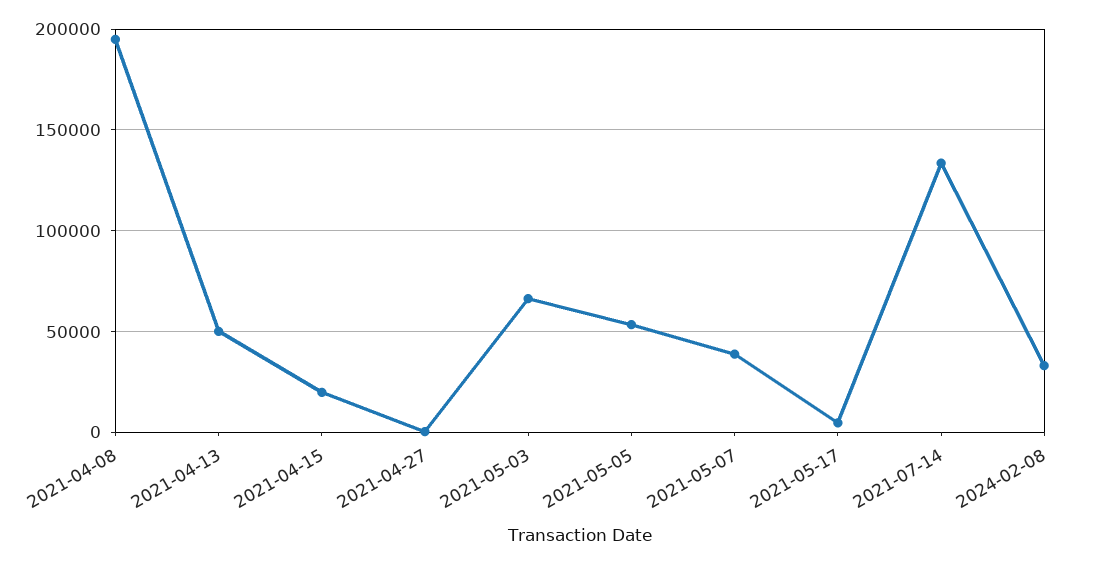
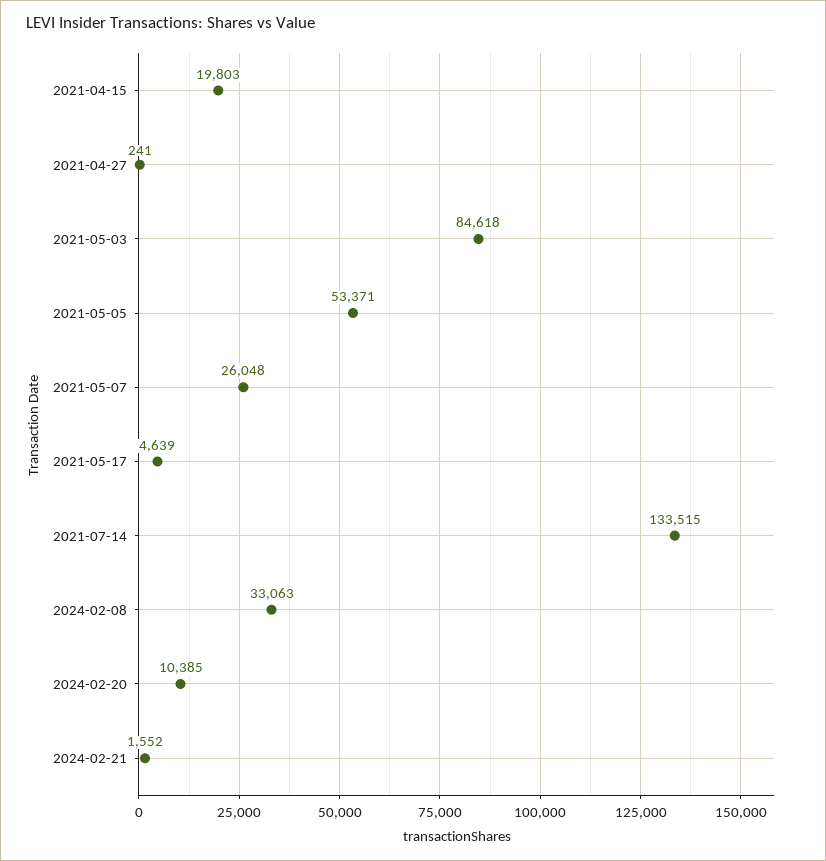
2021-04-08: 195000 -> none
2021-04-13: 50000 -> none
2021-05-03: 65000 -> 84618
2021-05-07: 40000 -> 26048
2024-02-20: none -> 10385
2024-02-21: none -> 1552

